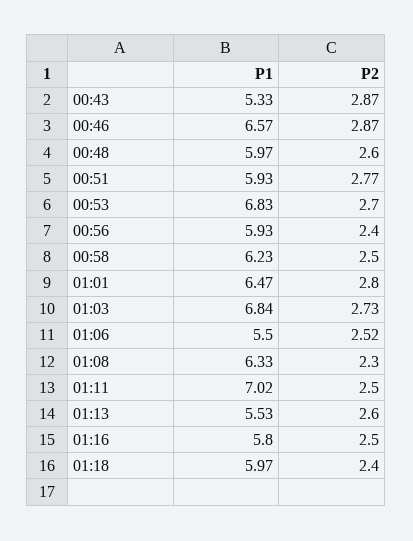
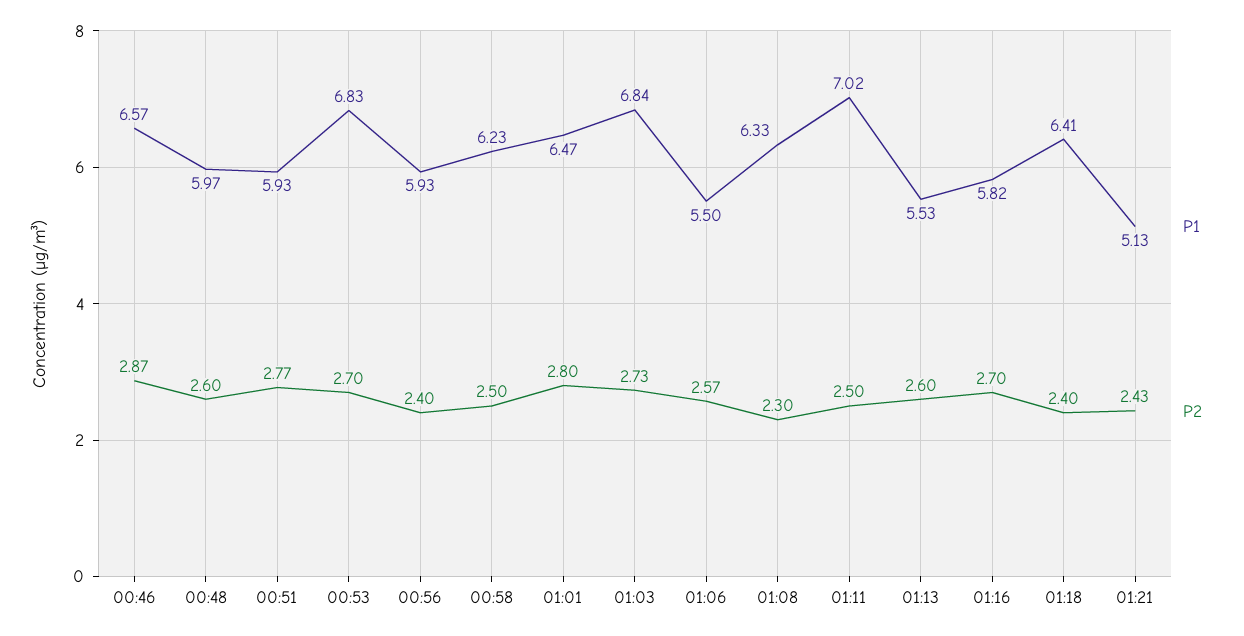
P1, 00:43: 5.33 -> none
P2, 00:43: 2.87 -> none
P2, 01:06: 2.52 -> 2.57
P1, 01:16: 5.8 -> 5.82
P2, 01:16: 2.5 -> 2.7
P1, 01:18: 5.97 -> 6.41
P1, 01:21: none -> 5.13
P2, 01:21: none -> 2.43

